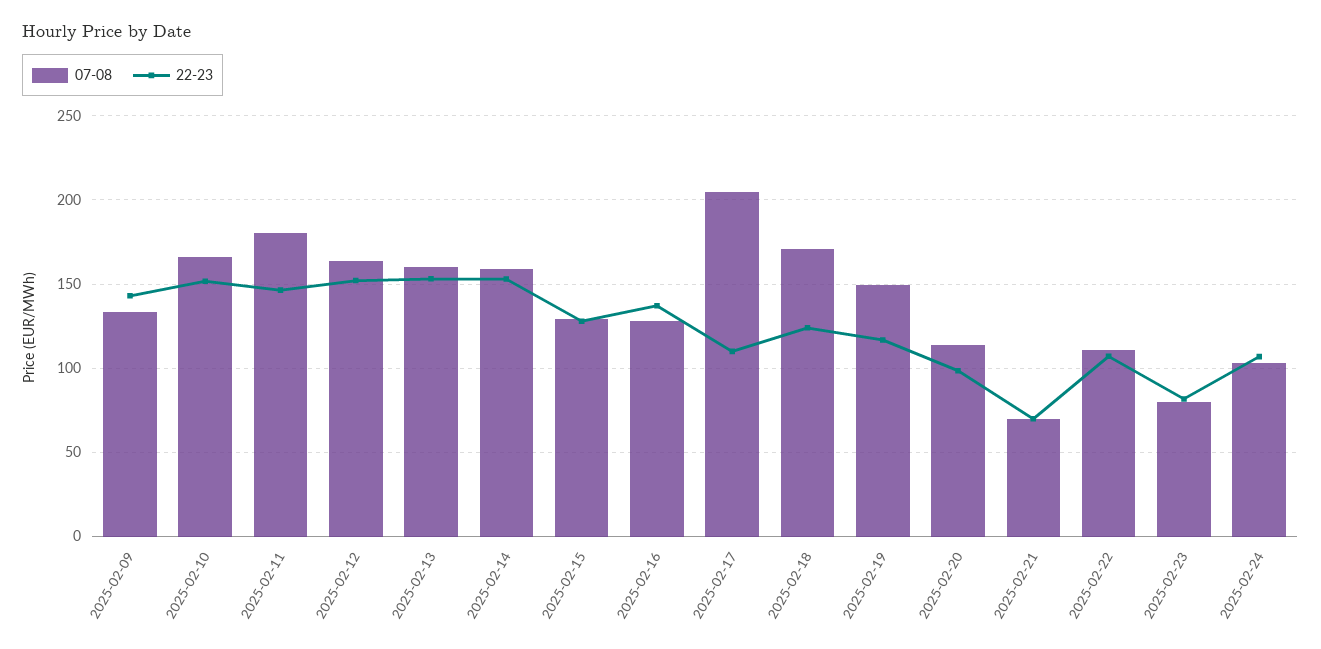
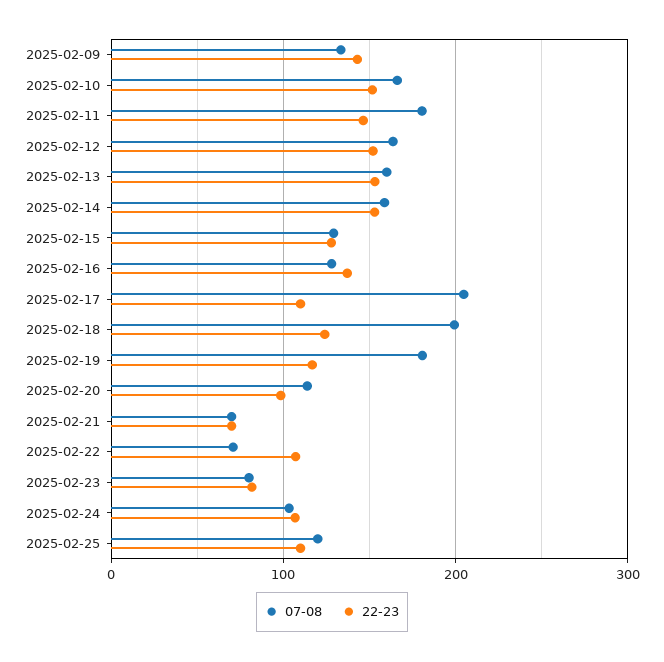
07-08, 2025-02-18: 170 -> 200
07-08, 2025-02-19: 150 -> 180
07-08, 2025-02-22: 110 -> 70
07-08, 2025-02-25: none -> 120
22-23, 2025-02-25: none -> 110

